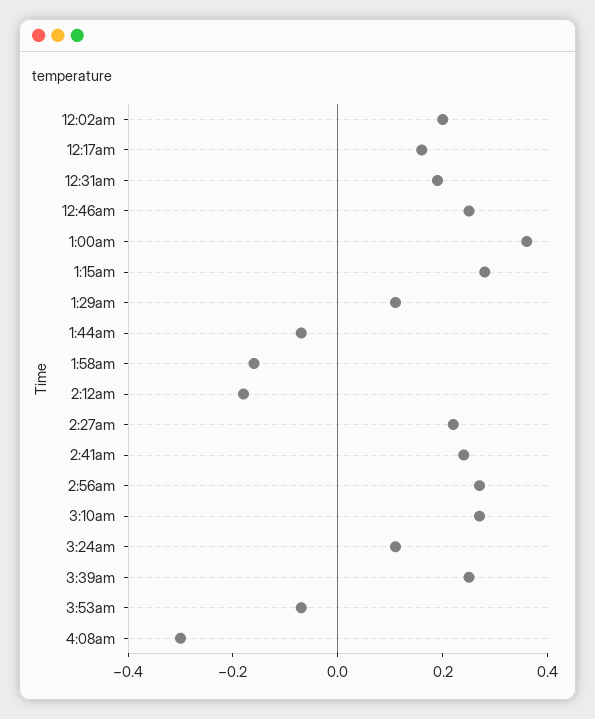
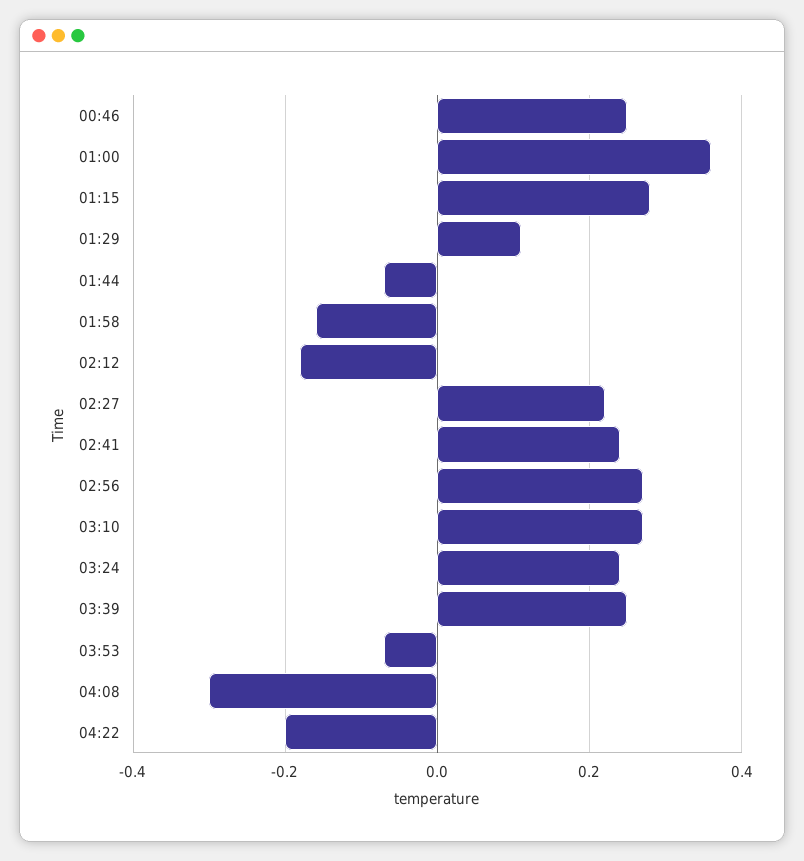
12:02am: 0.2 -> none
12:17am: 0.15 -> none
12:31am: 0.2 -> none
3:24am: 0.1 -> 0.25
04:22: none -> -0.2

